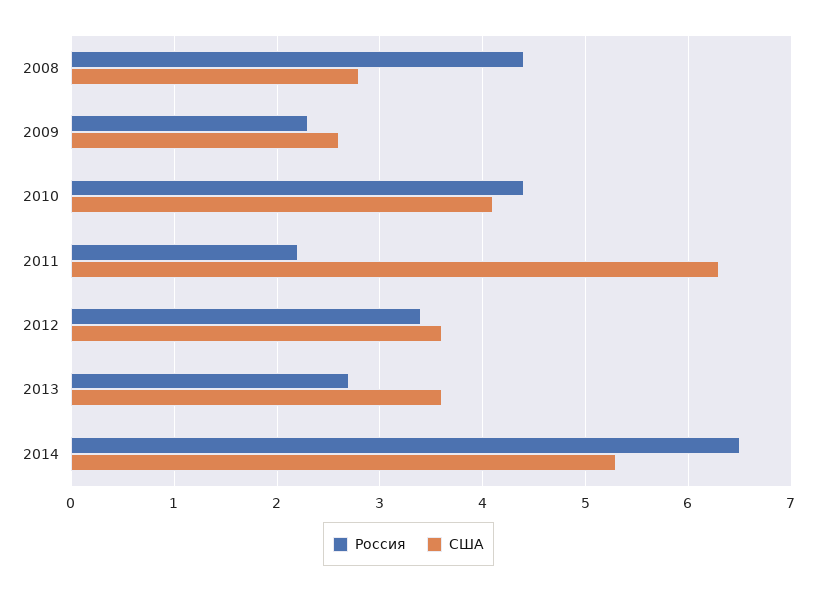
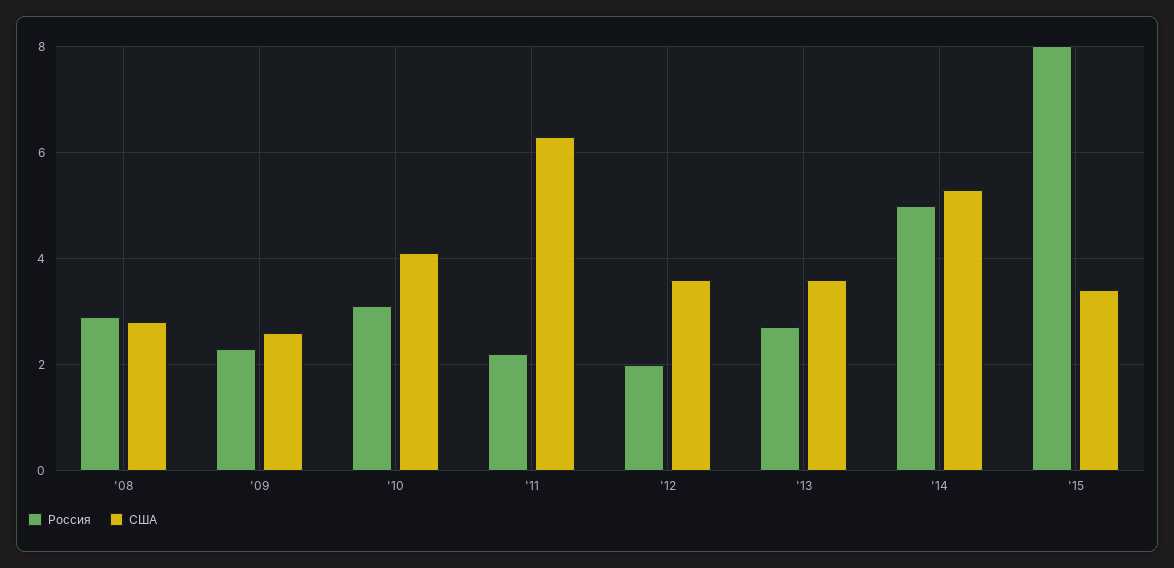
Россия, 2008: 4.4 -> 3
Россия, 2010: 4.4 -> 3
Россия, 2012: 3.4 -> 2
Россия, 2014: 6.5 -> 5
Россия, '15: none -> 8
США, '15: none -> 3.5

